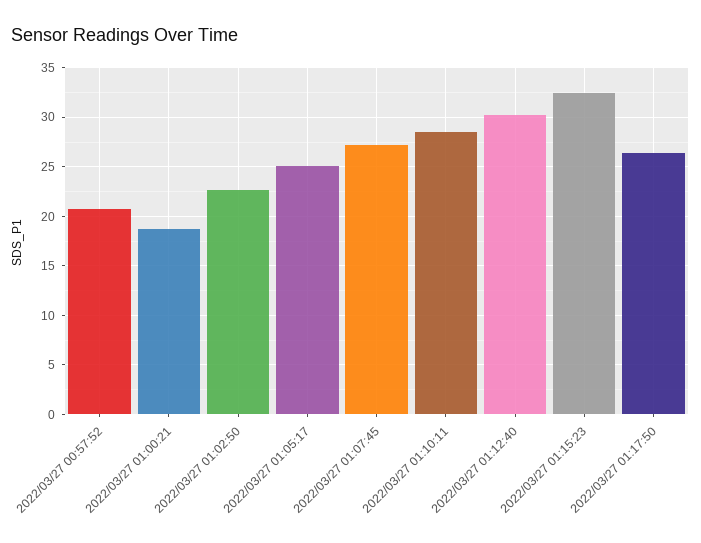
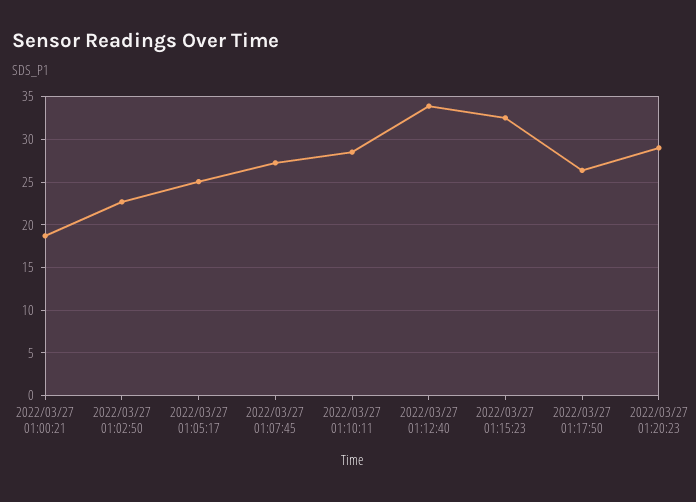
2022/03/27 00:57:52: 21 -> none
2022/03/27 01:12:40: 30 -> 34
2022/03/27 01:20:23: none -> 29

